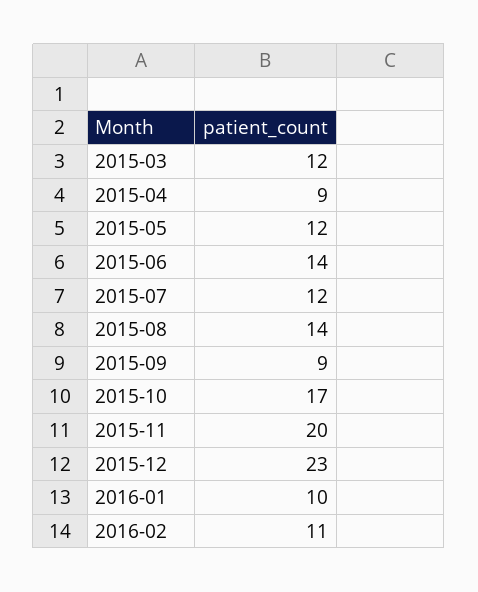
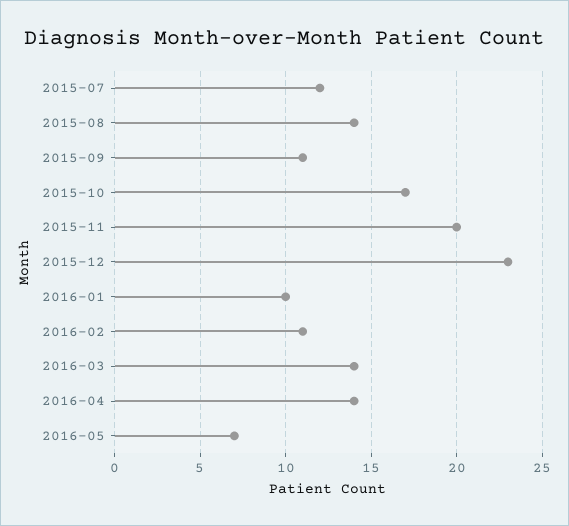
2015-03: 12 -> none
2015-04: 9 -> none
2015-05: 12 -> none
2015-06: 14 -> none
2015-09: 9 -> 11
2016-03: none -> 14
2016-04: none -> 14
2016-05: none -> 7

